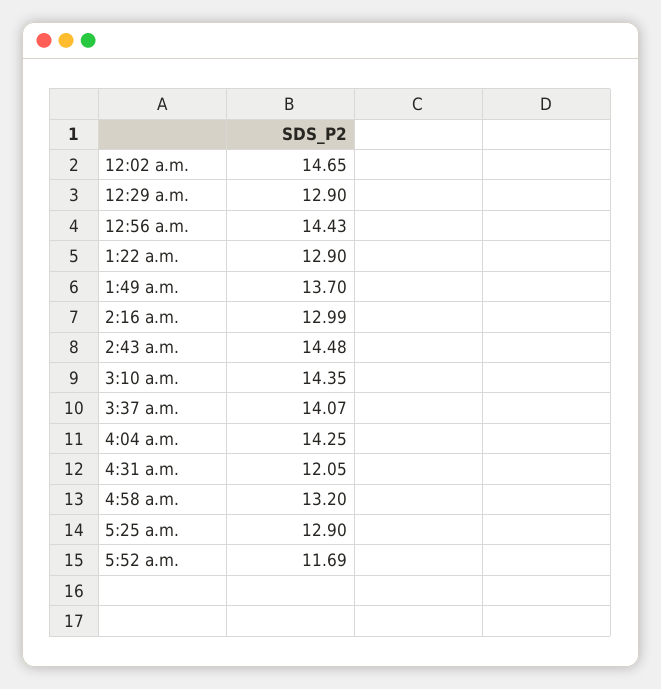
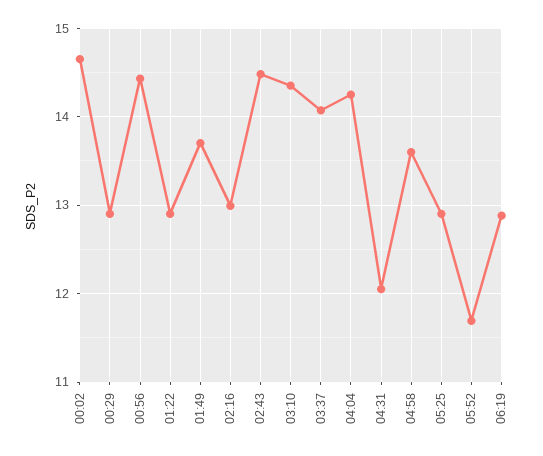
4:58 a.m.: 13.2 -> 13.6
06:19: none -> 12.9

